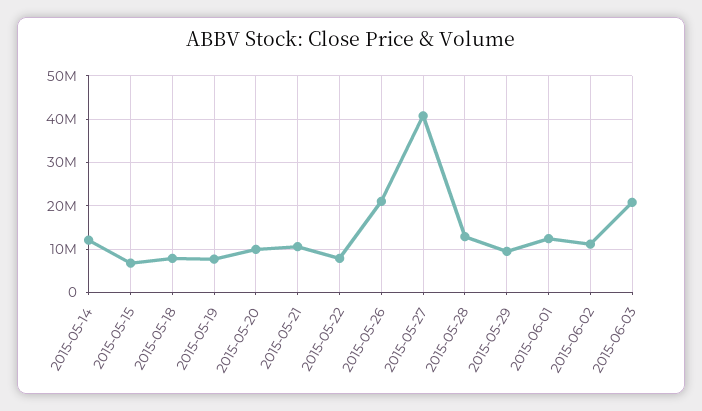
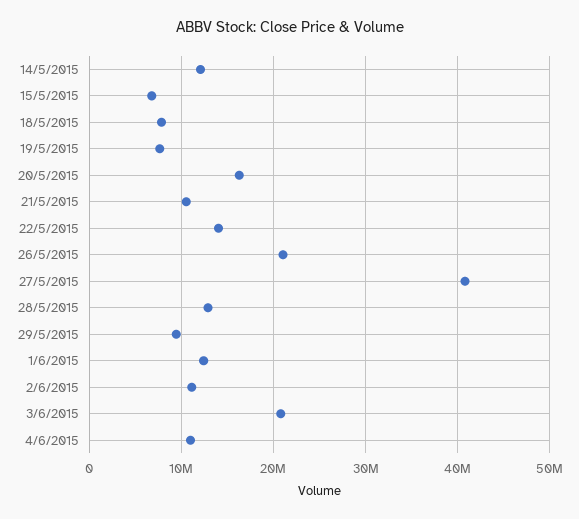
2015-05-20: 10000000 -> 16000000
2015-05-22: 8000000 -> 14000000
4/6/2015: none -> 11000000

